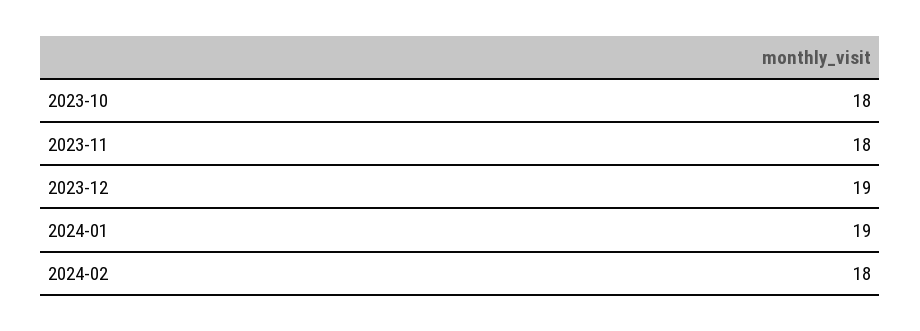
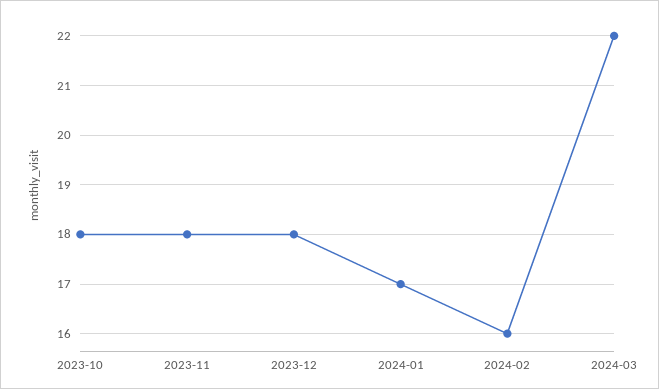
2023-12: 19 -> 18
2024-01: 19 -> 17
2024-02: 18 -> 16
2024-03: none -> 22

